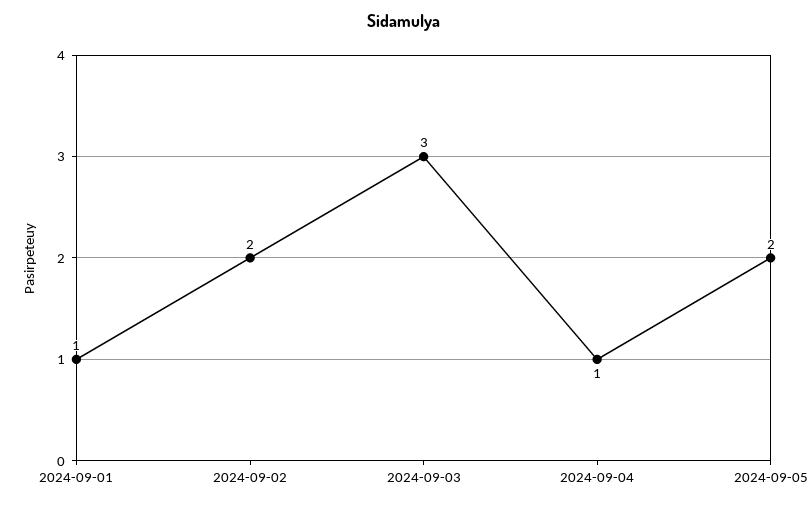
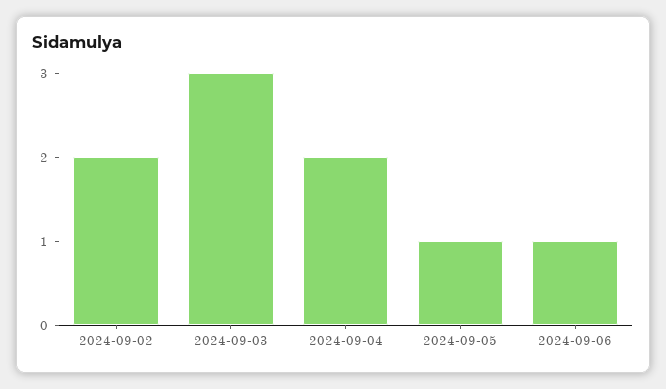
2024-09-01: 1 -> none
2024-09-04: 1 -> 2
2024-09-05: 2 -> 1
2024-09-06: none -> 1

